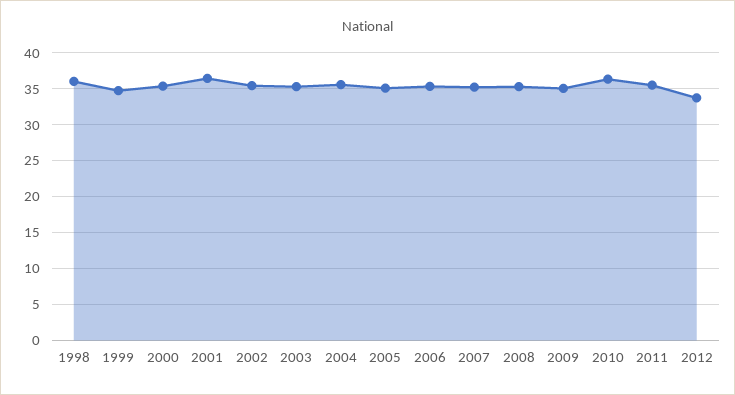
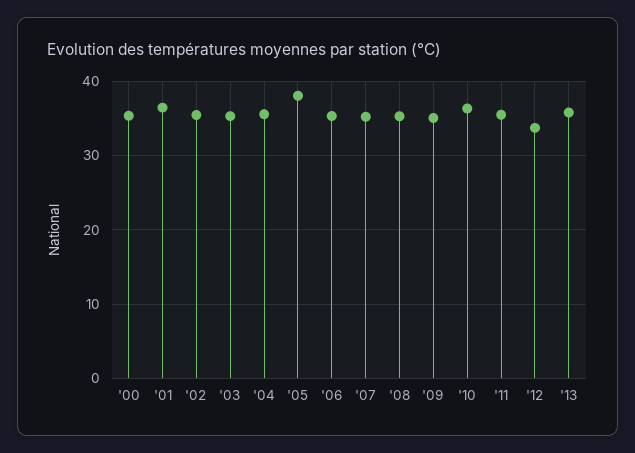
1998: 36 -> none
1999: 35 -> none
2005: 35 -> 38
'13: none -> 36

